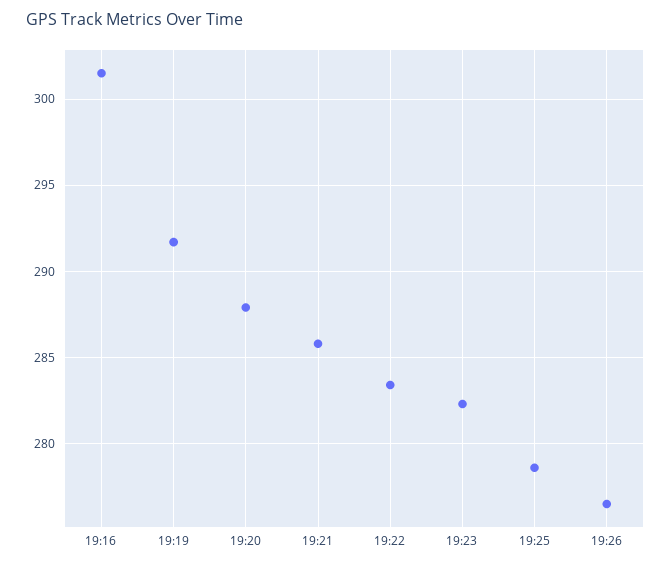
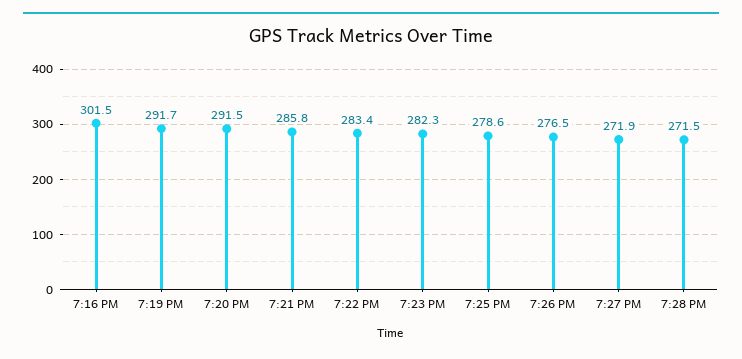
19:20: 288 -> 291.5
7:27 PM: none -> 271.9
7:28 PM: none -> 271.5

